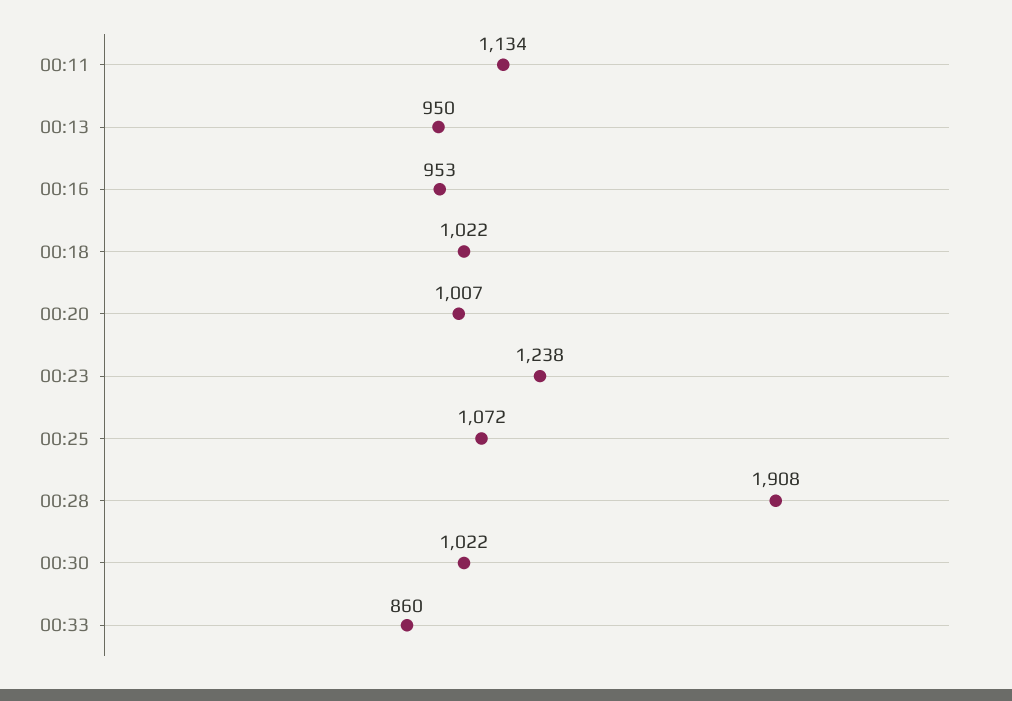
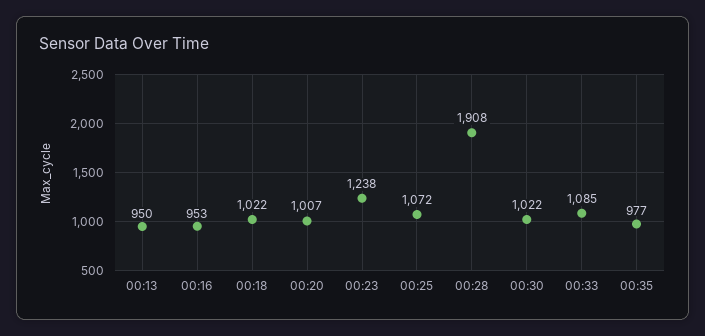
00:11: 1134 -> none
00:33: 860 -> 1085
00:35: none -> 977

